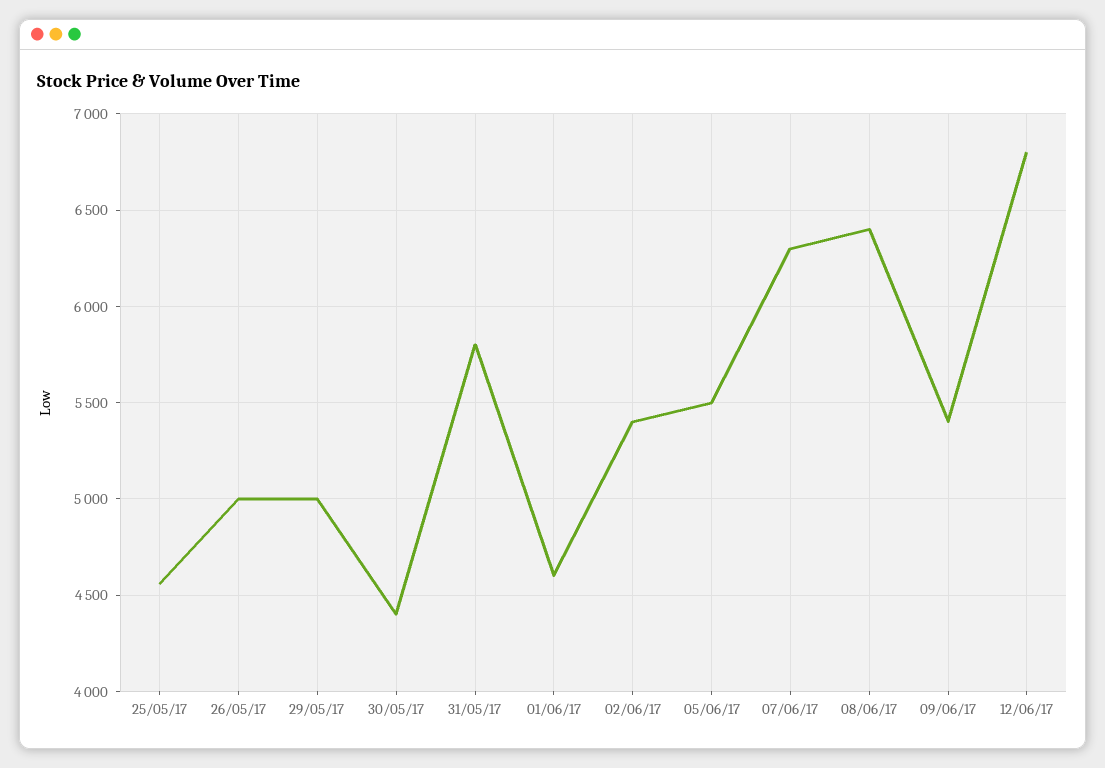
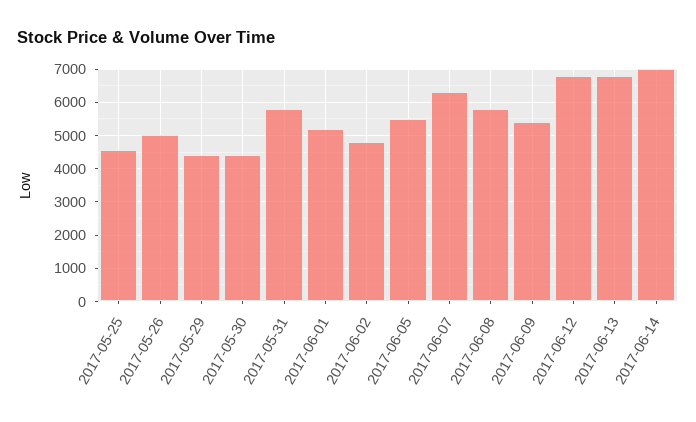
29/05/17: 5000 -> 4400
01/06/17: 4600 -> 5200
02/06/17: 5400 -> 4800
08/06/17: 6400 -> 5800
2017-06-13: none -> 6800
2017-06-14: none -> 7000

